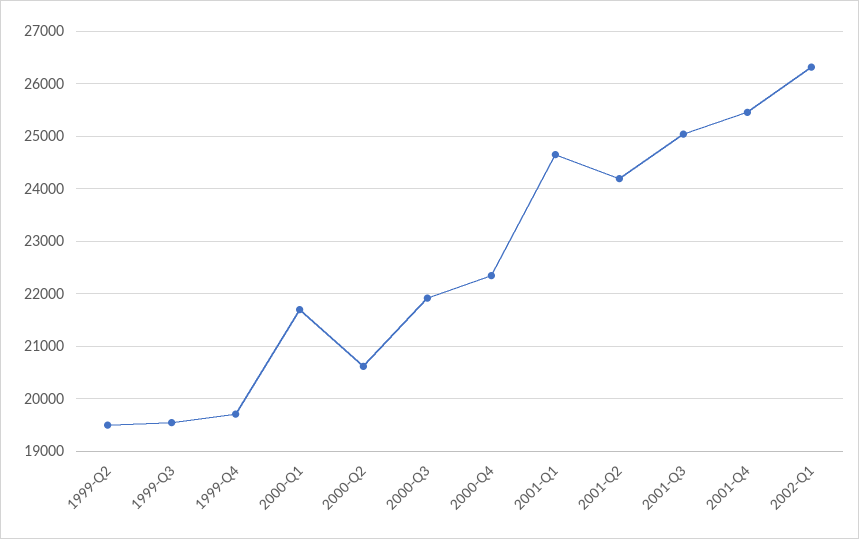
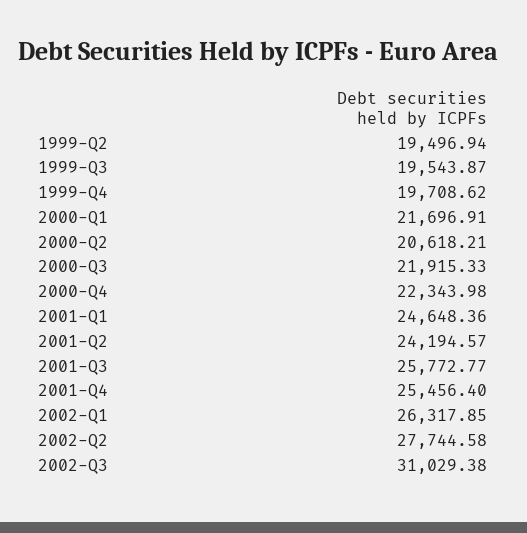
2001-Q3: 25000 -> 25772.77
2002-Q2: none -> 27744.58
2002-Q3: none -> 31029.38

